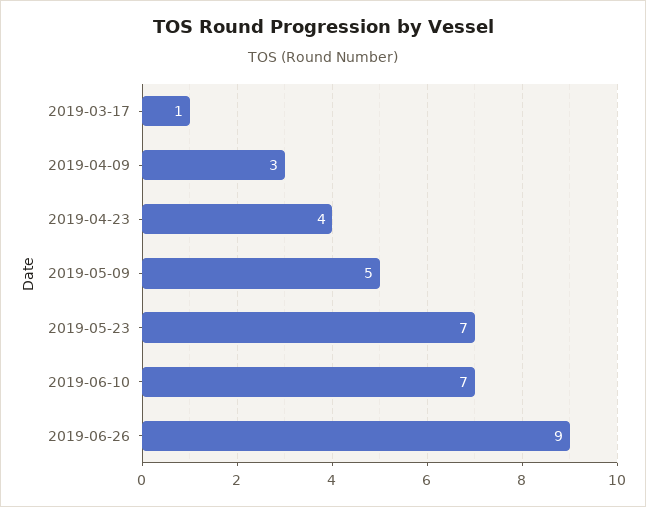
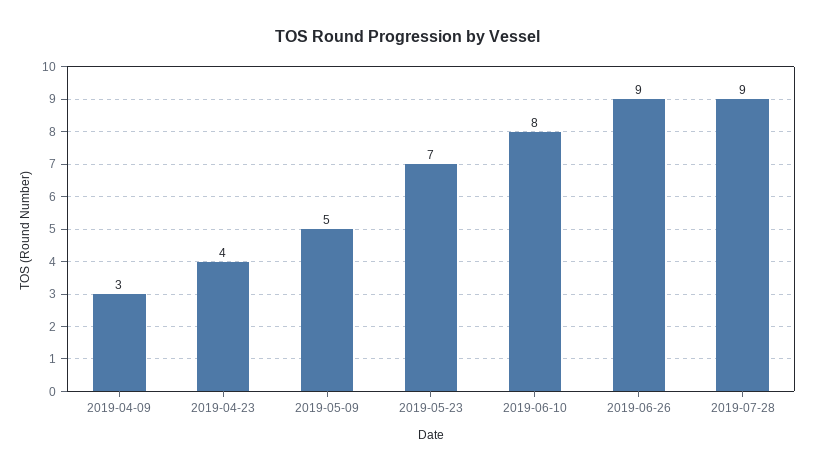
2019-03-17: 1 -> none
2019-06-10: 7 -> 8
2019-07-28: none -> 9

